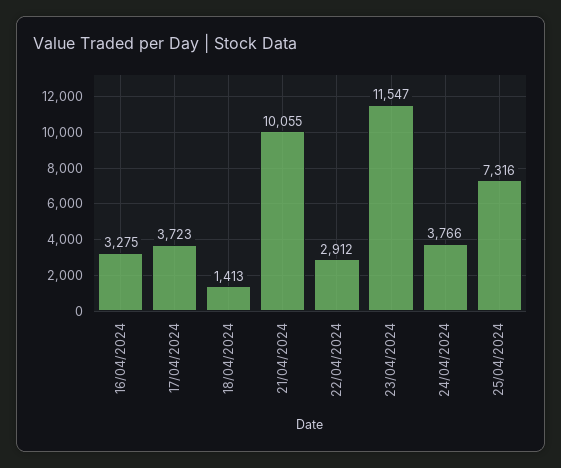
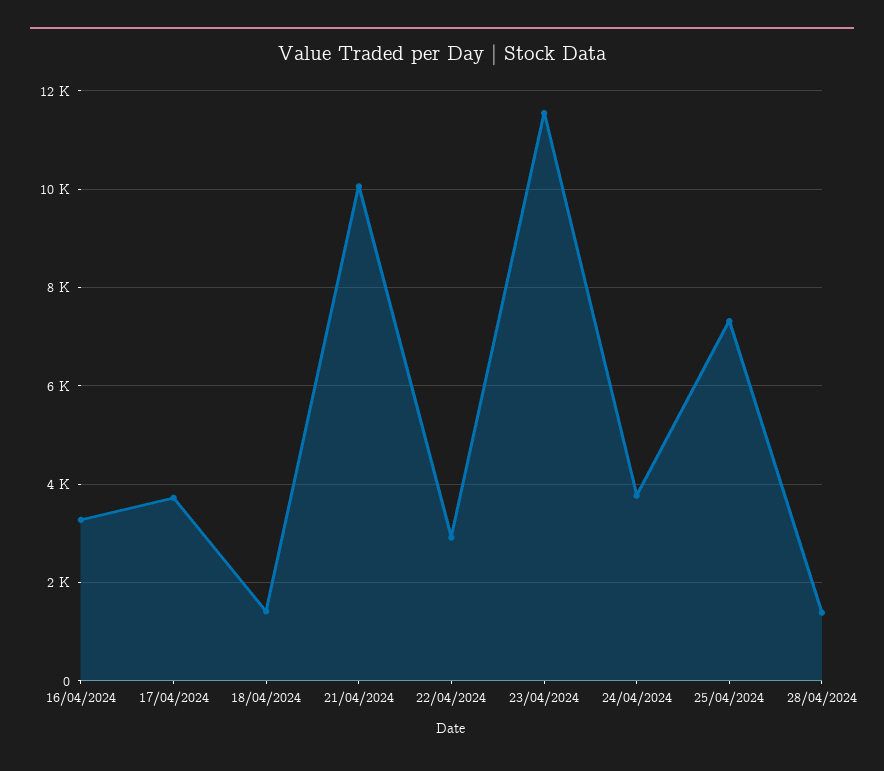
28/04/2024: none -> 1400

